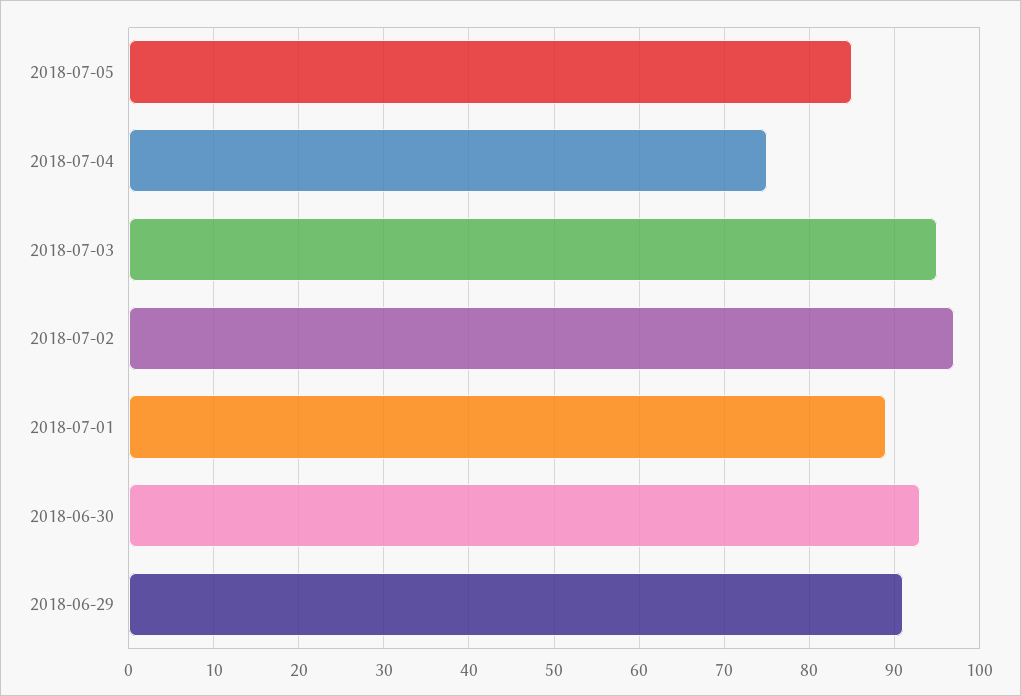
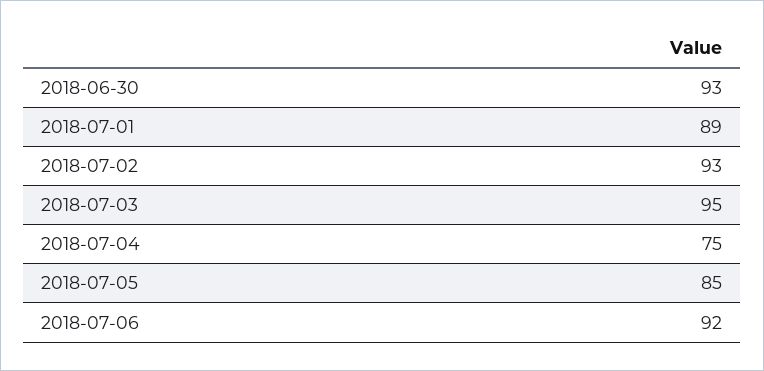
2018-07-02: 97 -> 93
2018-06-29: 91 -> none
2018-07-06: none -> 92

